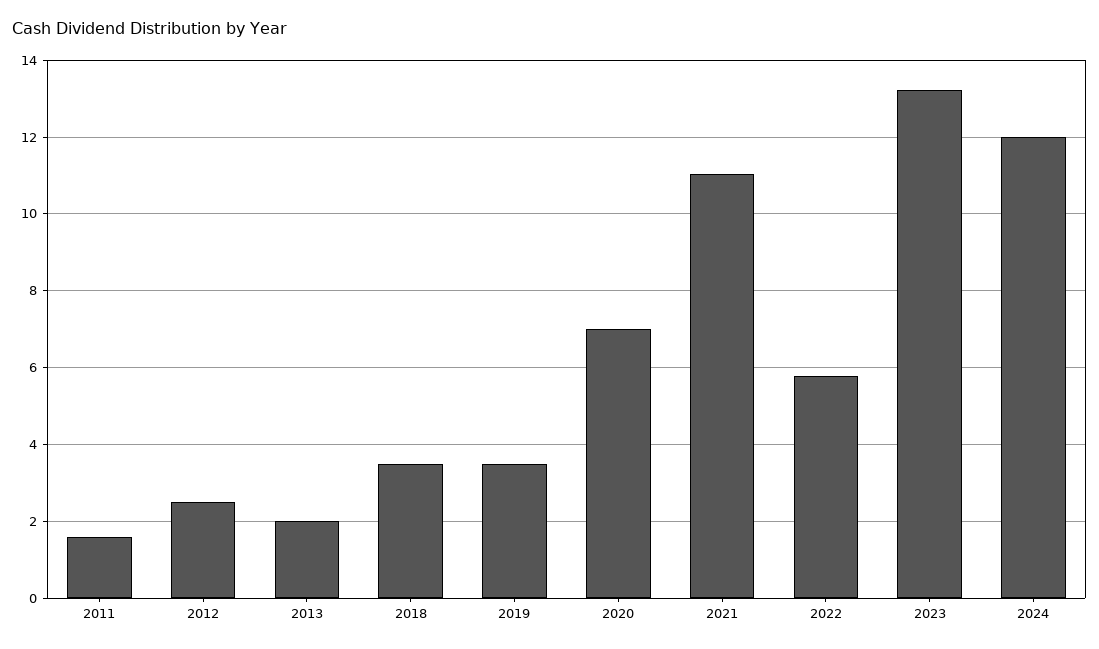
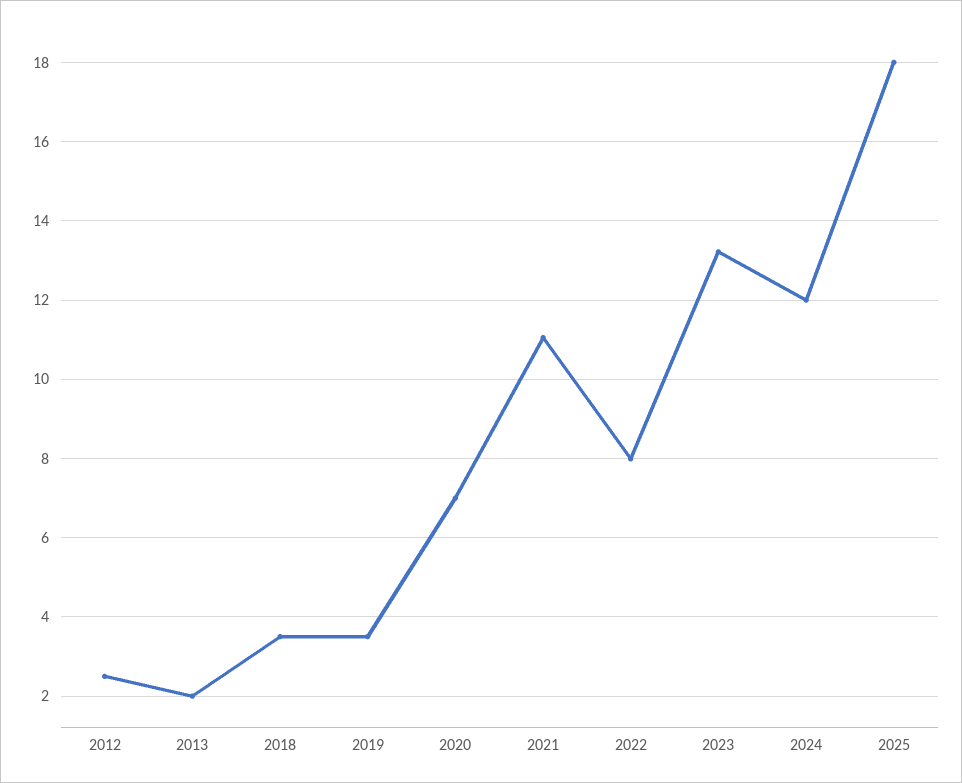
2011: 1.6 -> none
2022: 5.8 -> 8
2025: none -> 18

